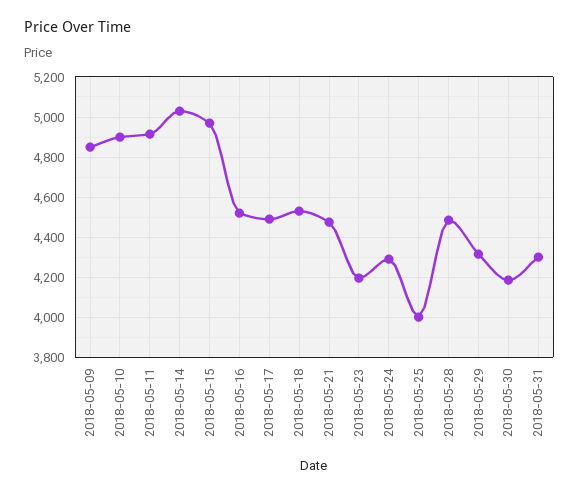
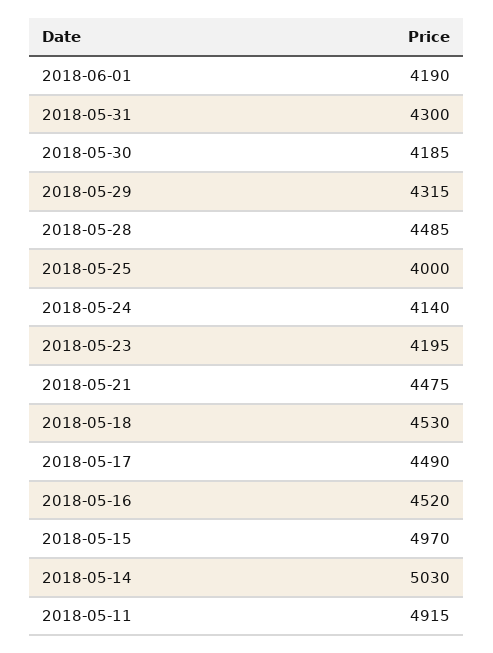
2018-05-09: 4850 -> none
2018-05-10: 4900 -> none
2018-05-24: 4300 -> 4140
2018-06-01: none -> 4190

